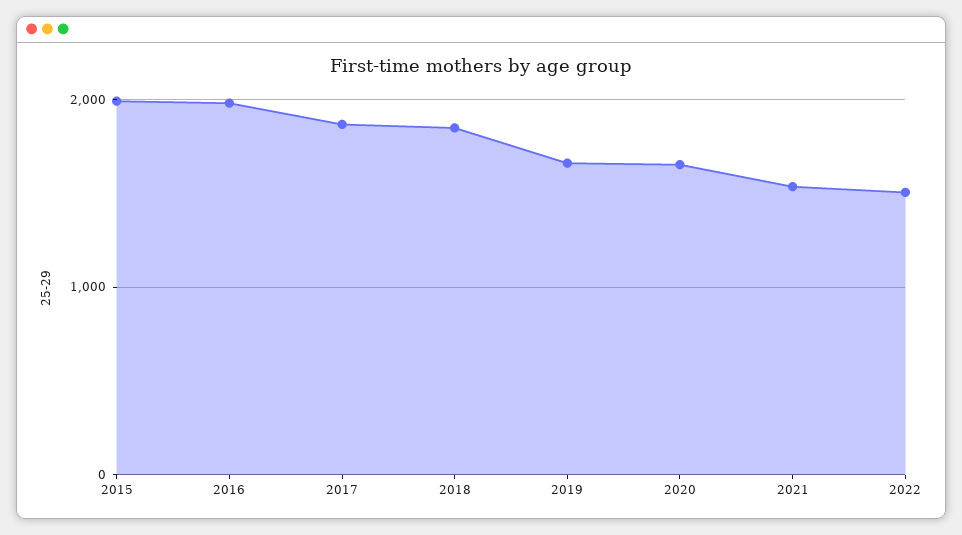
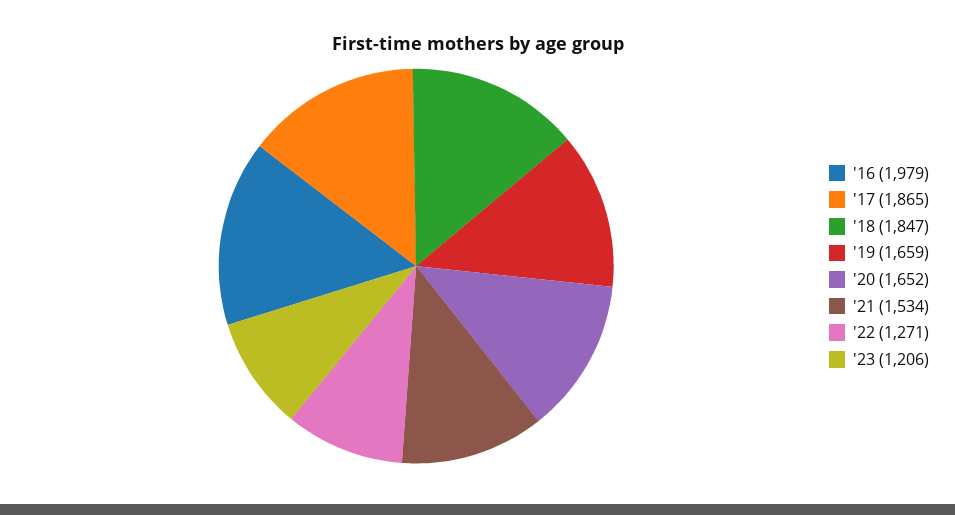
2015: 2000 -> none
2022: 1500 -> 1271
'23: none -> 1206

